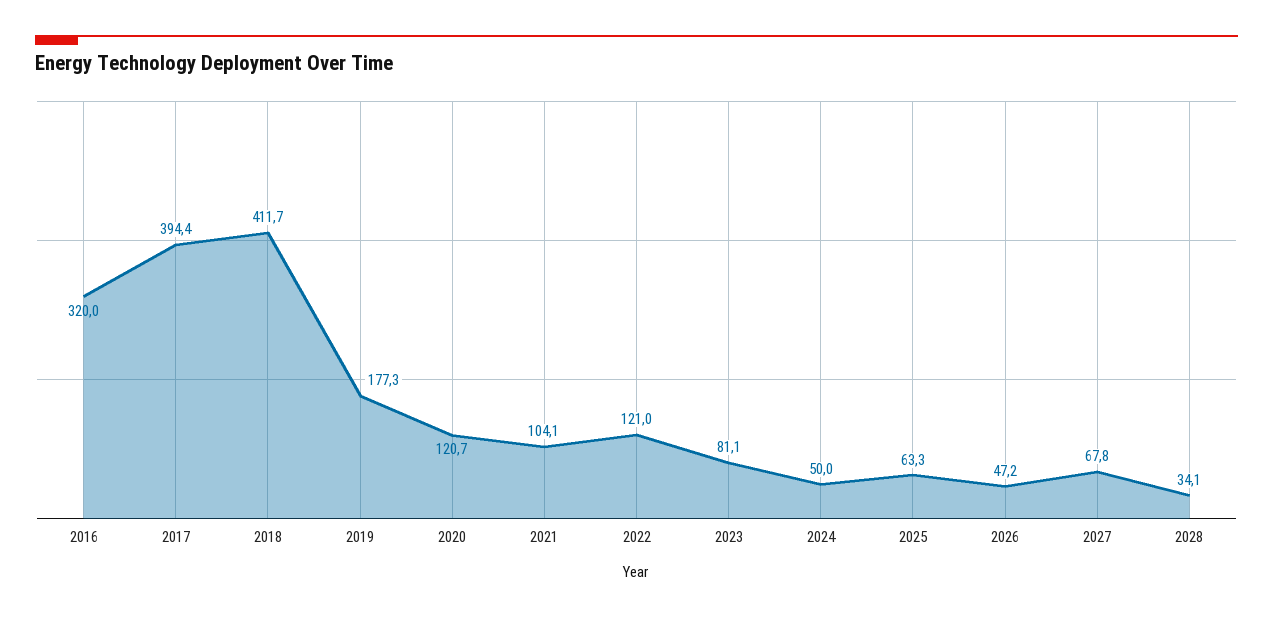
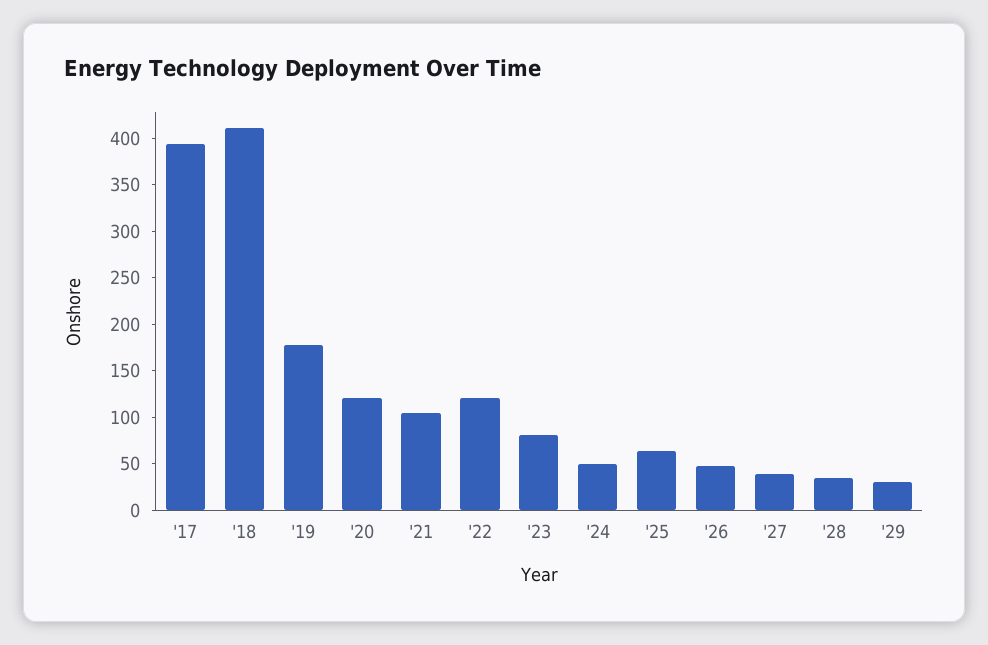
2016: 320 -> none
2027: 67.8 -> 40
'29: none -> 30

